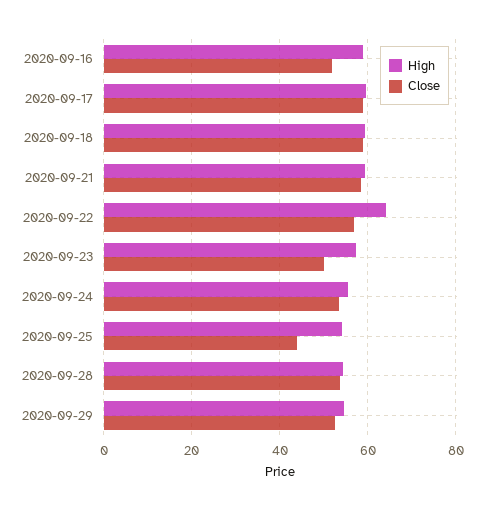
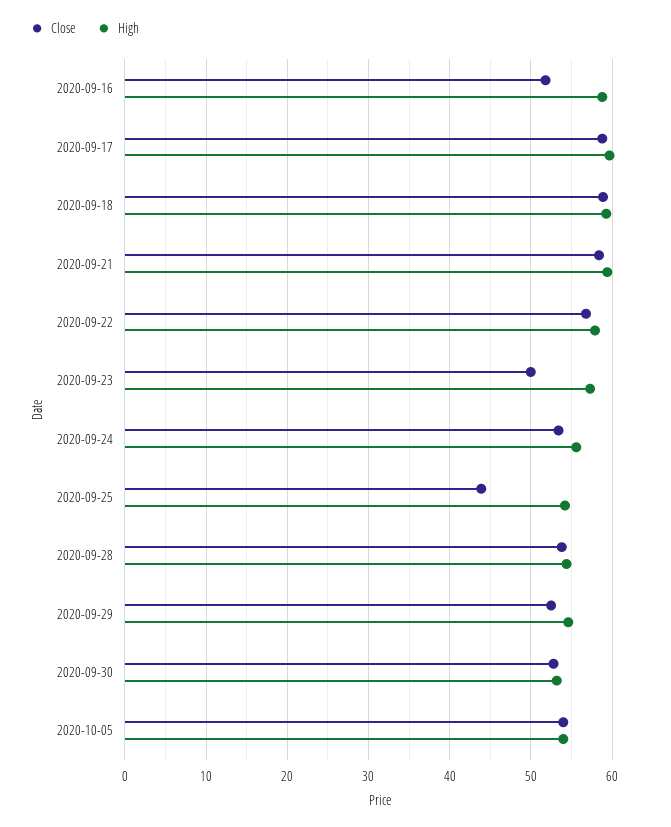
High, 2020-09-22: 64 -> 58
Close, 2020-09-30: none -> 53
High, 2020-09-30: none -> 53
Close, 2020-10-05: none -> 54
High, 2020-10-05: none -> 54

